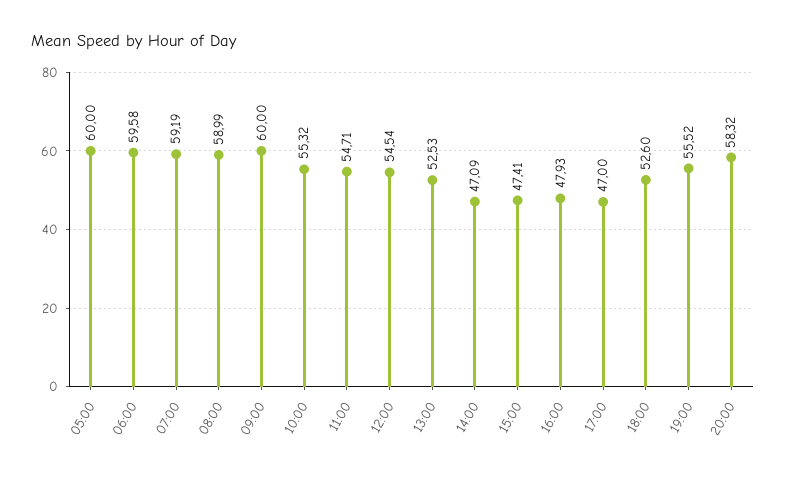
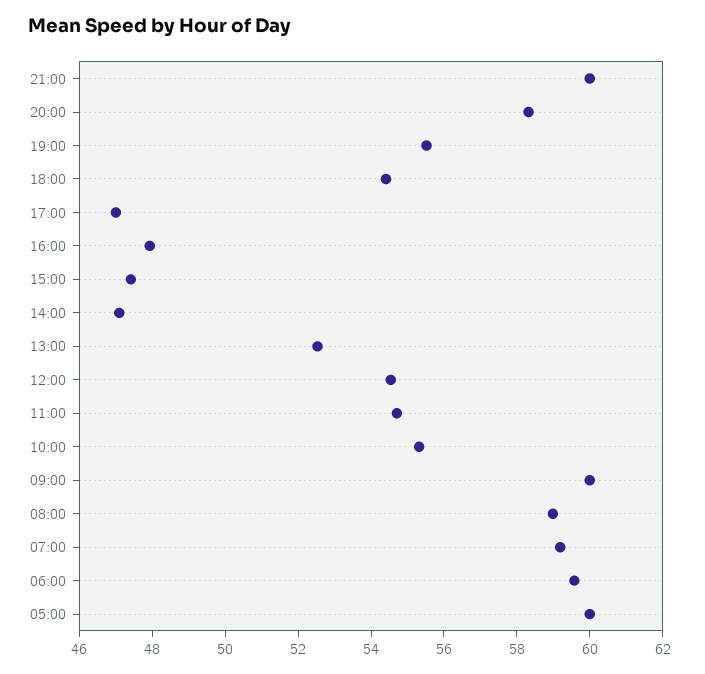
18:00: 52.6 -> 54.5
21:00: none -> 60

